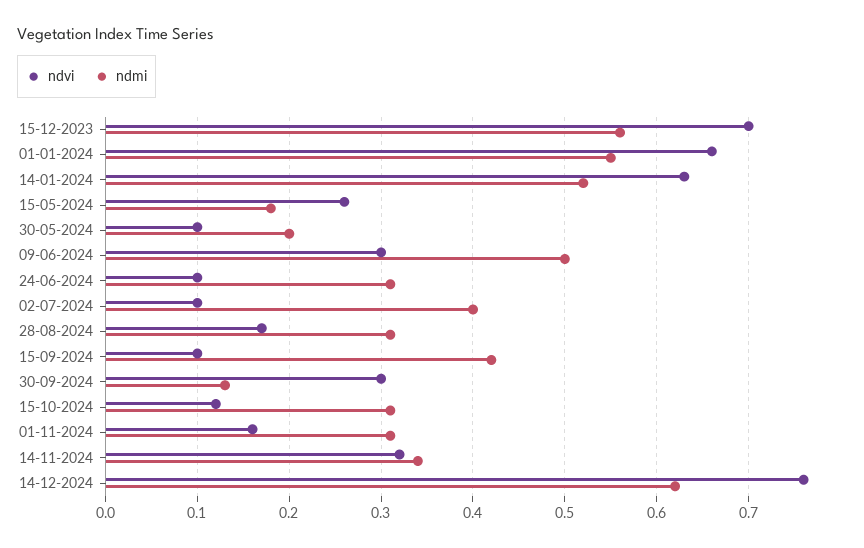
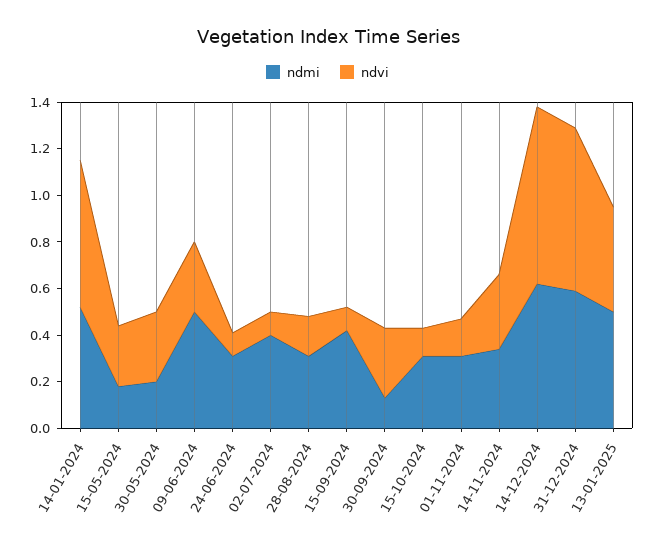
ndvi, 15-12-2023: 0.7 -> none
ndmi, 15-12-2023: 0.56 -> none
ndvi, 01-01-2024: 0.66 -> none
ndmi, 01-01-2024: 0.55 -> none
ndvi, 30-05-2024: 0.1 -> 0.3
ndmi, 31-12-2024: none -> 0.6
ndvi, 31-12-2024: none -> 0.7
ndmi, 13-01-2025: none -> 0.5
ndvi, 13-01-2025: none -> 0.45

